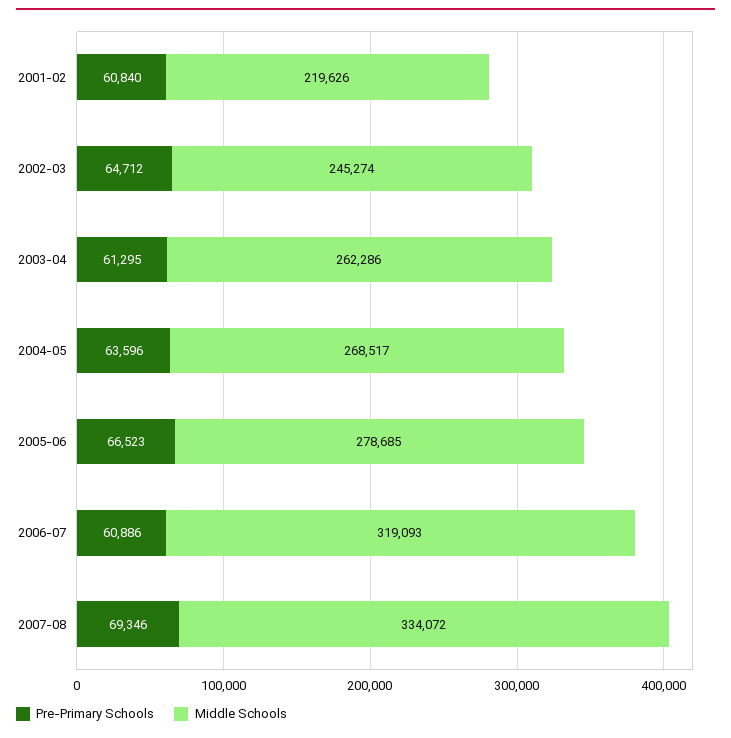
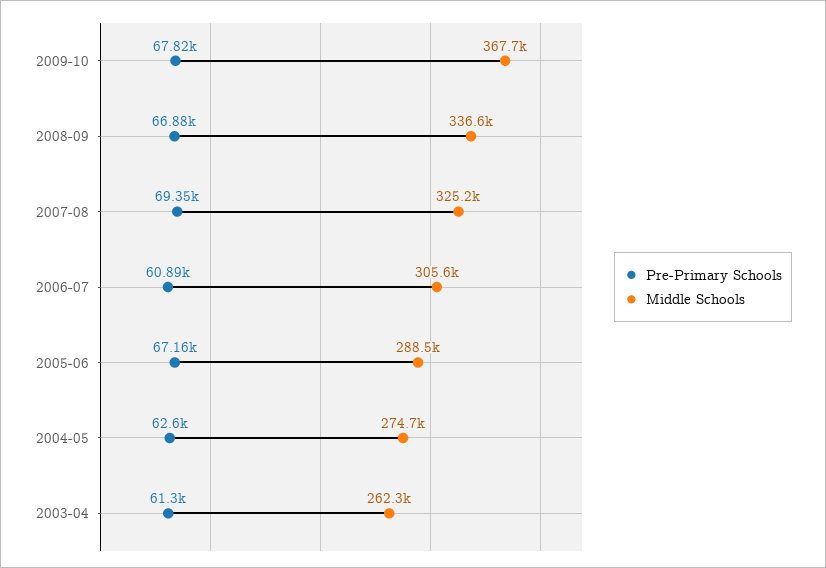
Pre-Primary Schools, 2001-02: 60840 -> none
Middle Schools, 2001-02: 219626 -> none
Pre-Primary Schools, 2002-03: 64712 -> none
Middle Schools, 2002-03: 245274 -> none
Pre-Primary Schools, 2004-05: 63596 -> 62600
Middle Schools, 2004-05: 268517 -> 274700
Pre-Primary Schools, 2005-06: 66523 -> 67160
Middle Schools, 2005-06: 278685 -> 288500
Middle Schools, 2006-07: 319093 -> 305600
Middle Schools, 2007-08: 334072 -> 325200
Pre-Primary Schools, 2009-10: none -> 67820
Middle Schools, 2009-10: none -> 367700
Pre-Primary Schools, 2008-09: none -> 66880
Middle Schools, 2008-09: none -> 336600

